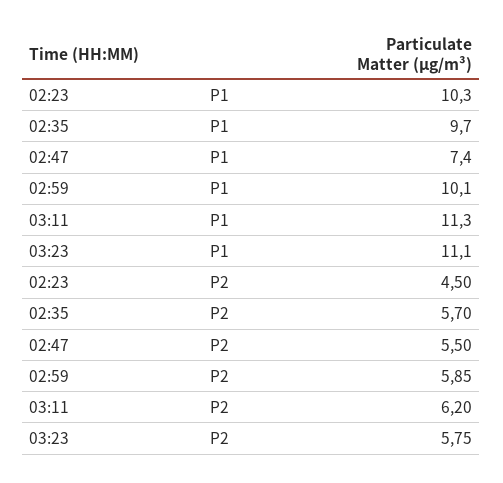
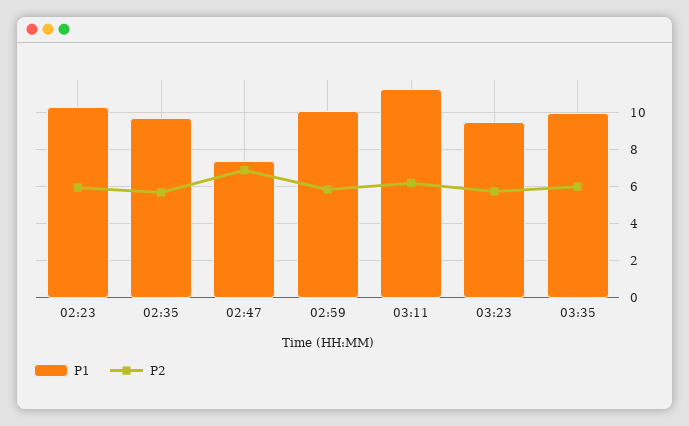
P1, 03:23: 11.1 -> 9.5
P2, 02:23: 4.5 -> 6
P2, 02:47: 5.5 -> 7
P1, 03:35: none -> 10
P2, 03:35: none -> 6

